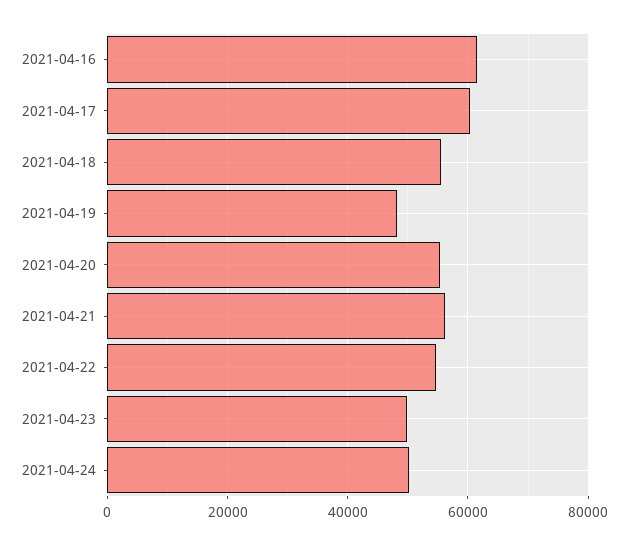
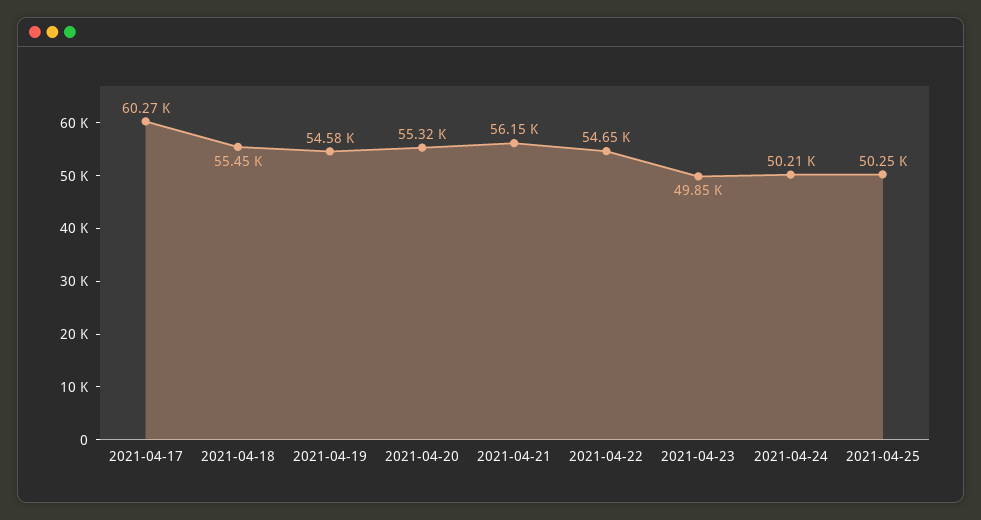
2021-04-16: 62000 -> none
2021-04-19: 48000 -> 54580
2021-04-25: none -> 50250

